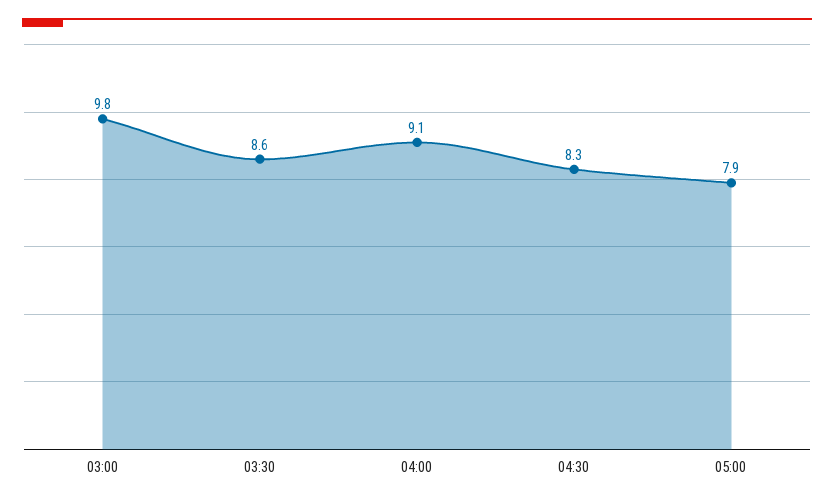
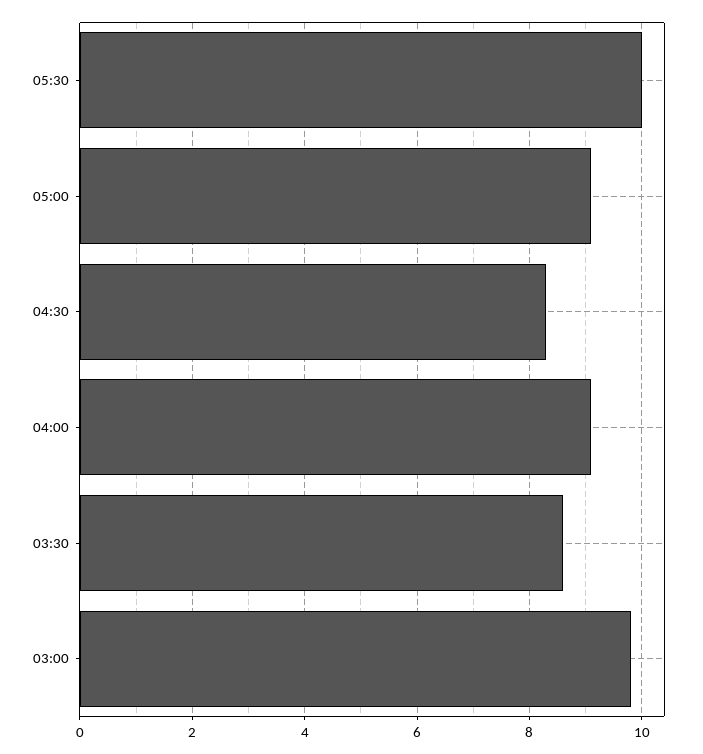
05:00: 7.9 -> 9
05:30: none -> 10

